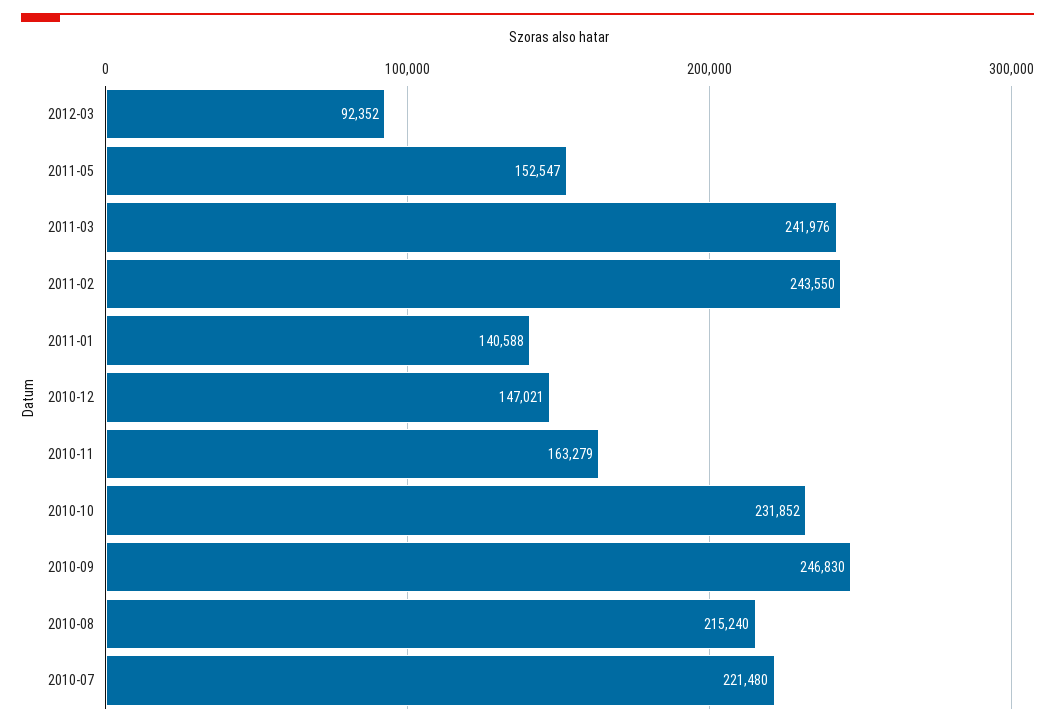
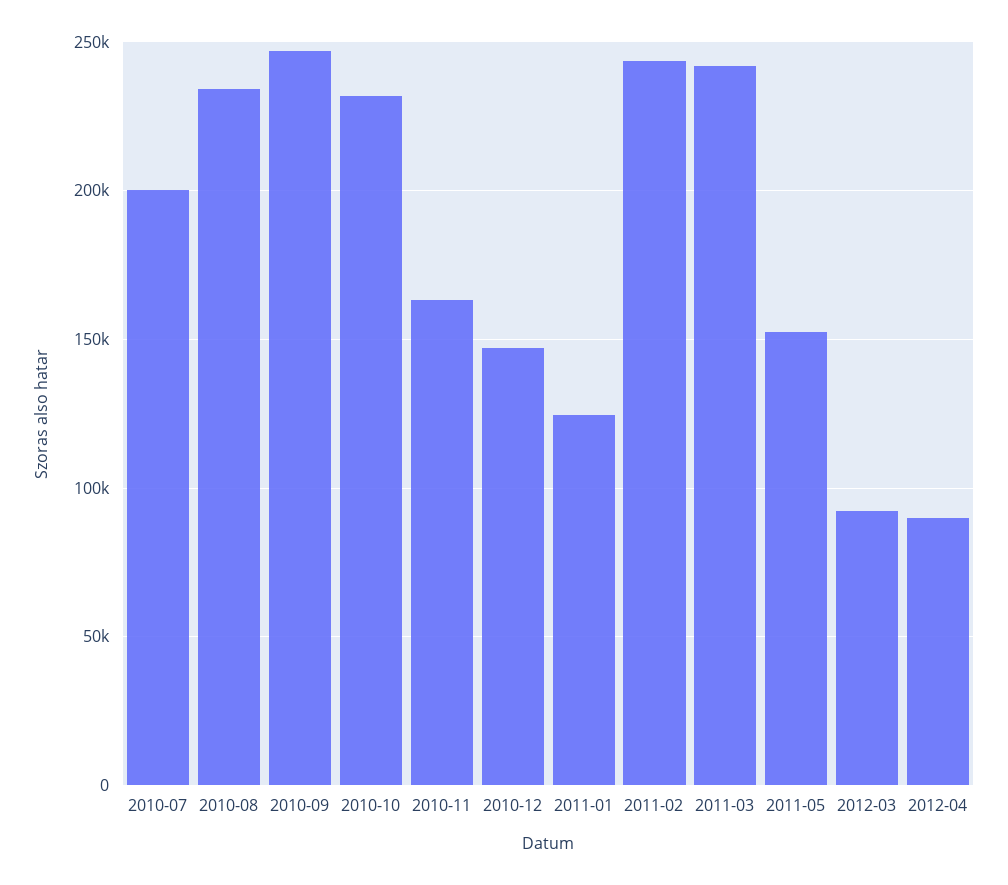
2011-01: 140588 -> 125000
2010-08: 215240 -> 235000
2010-07: 221480 -> 200000
2012-04: none -> 90000

